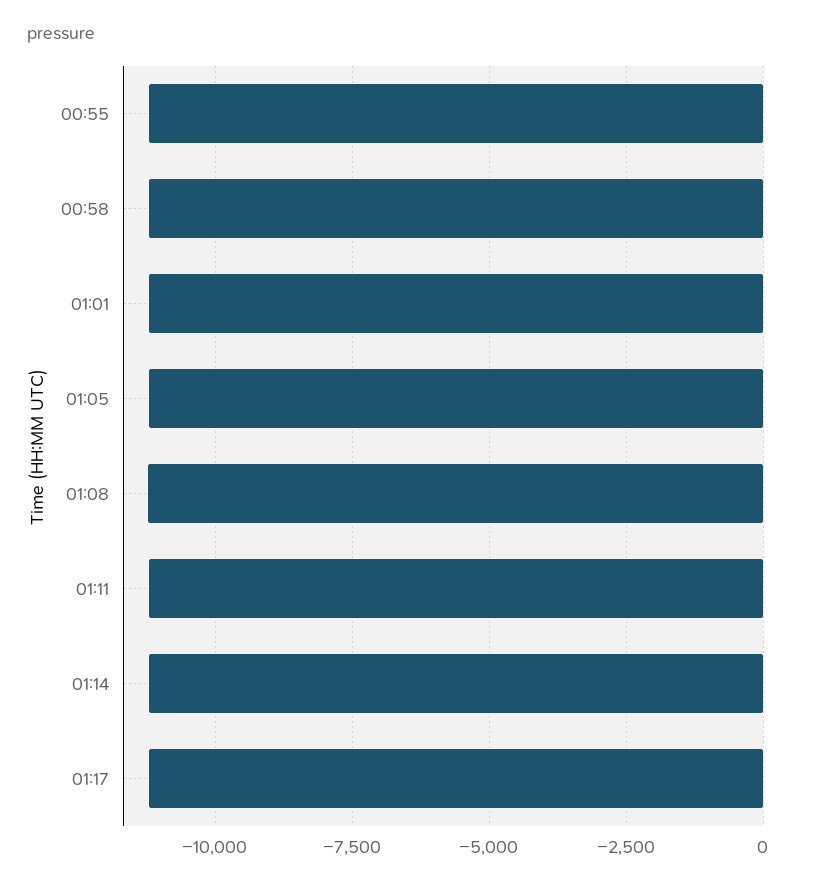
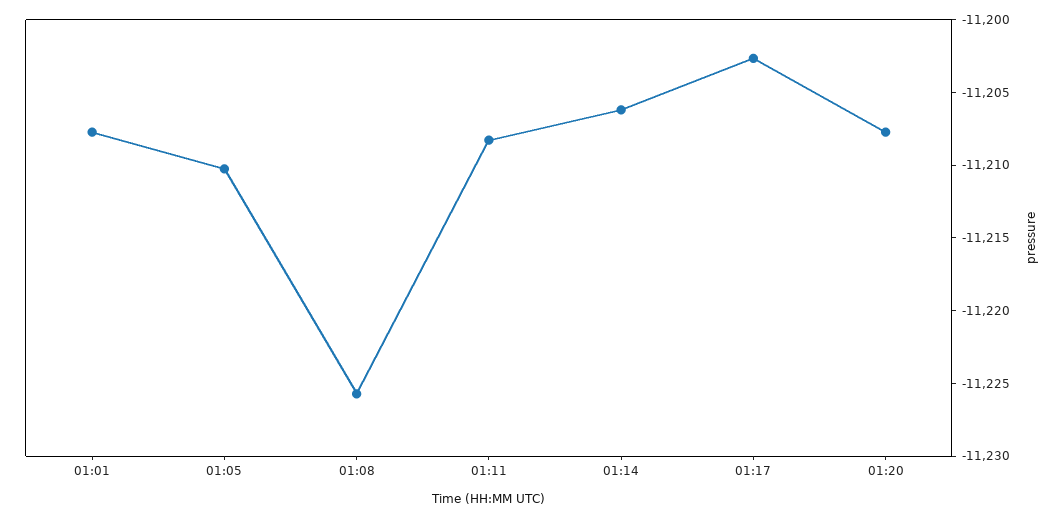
00:55: -11250 -> none
00:58: -11250 -> none
01:20: none -> -11208

